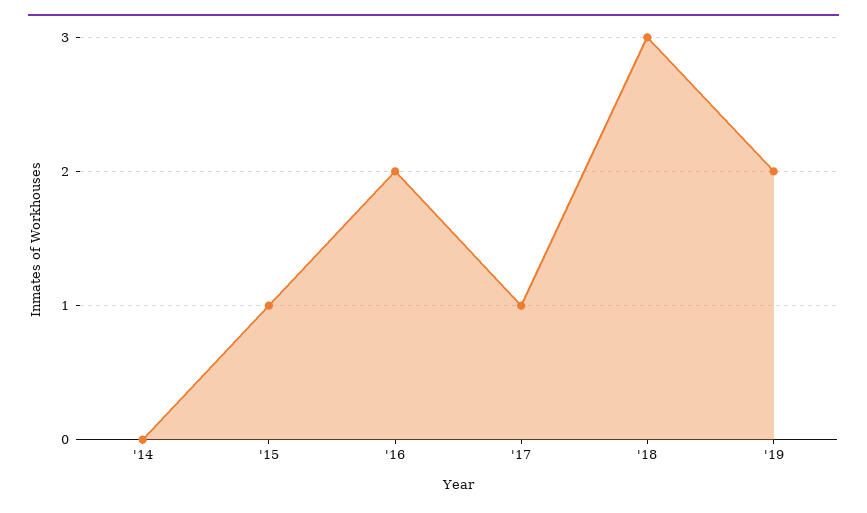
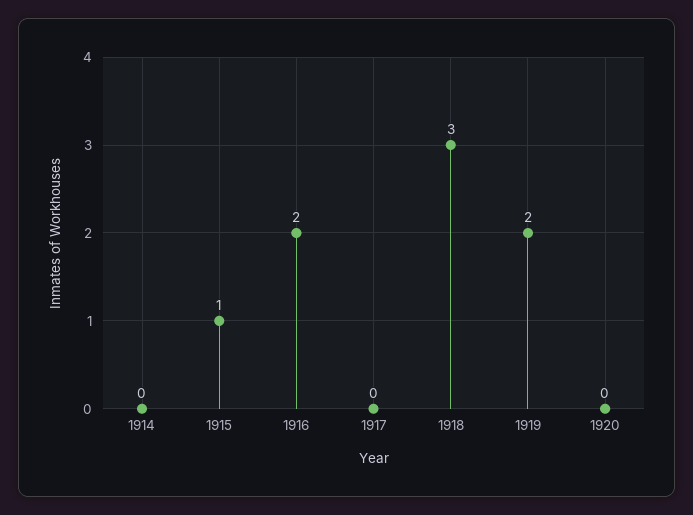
'17: 1 -> 0
1920: none -> 0

